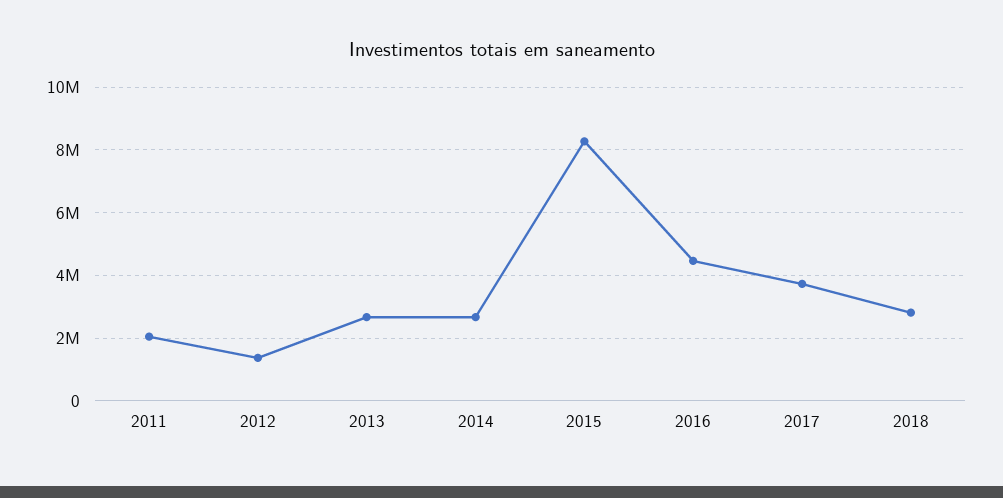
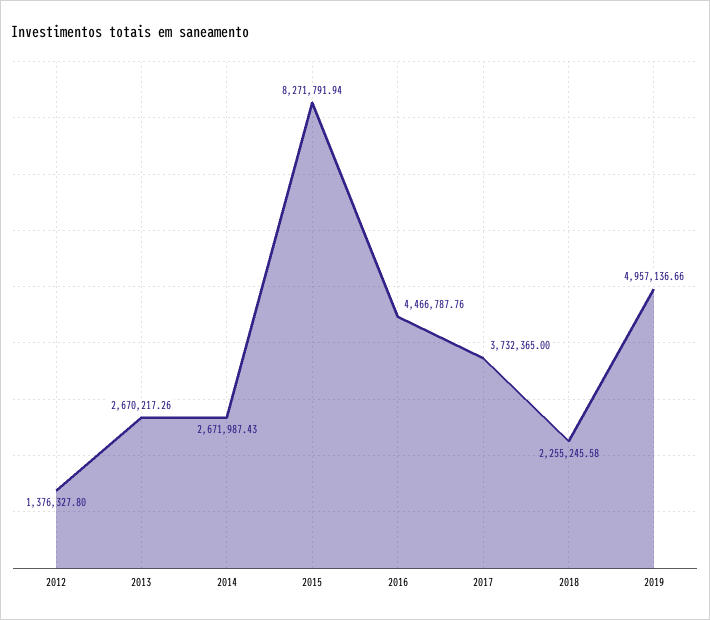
2011: 2000000 -> none
2018: 2800000 -> 2255245.58
2019: none -> 4957136.66

